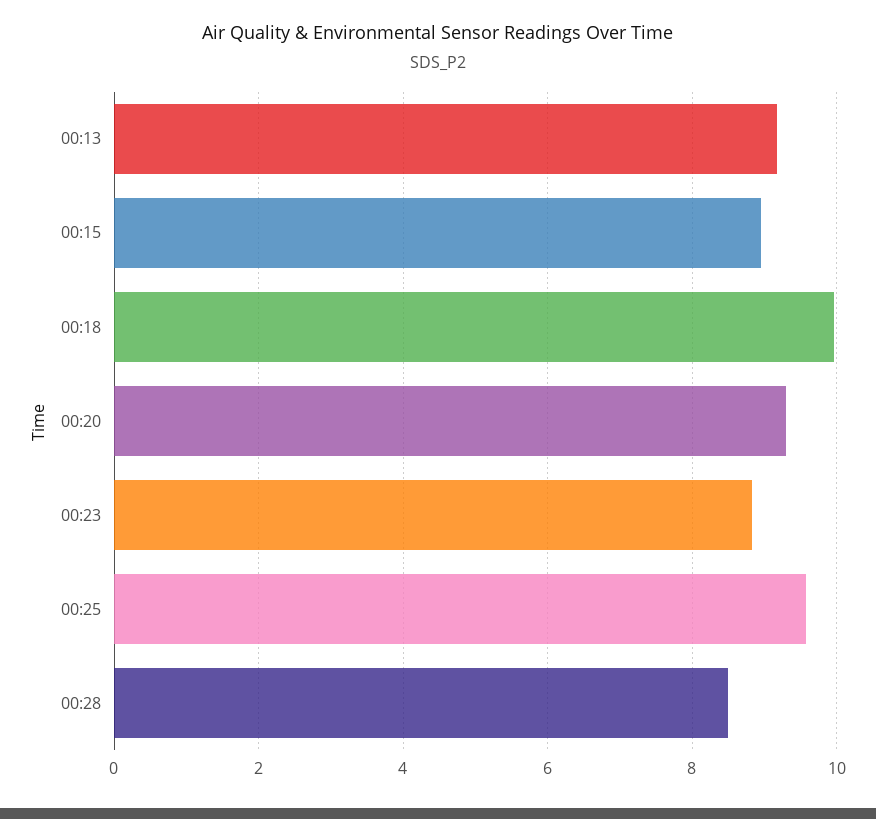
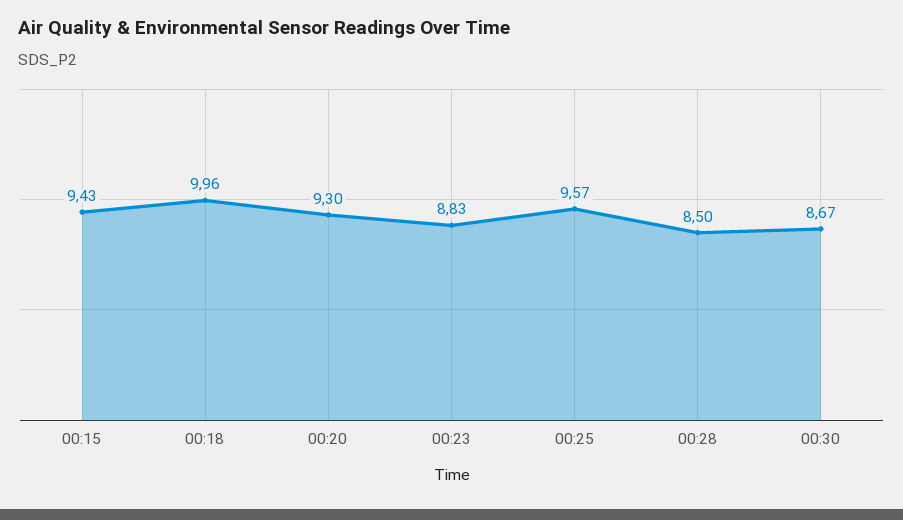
00:13: 9.2 -> none
00:15: 9 -> 9.43
00:30: none -> 8.67

